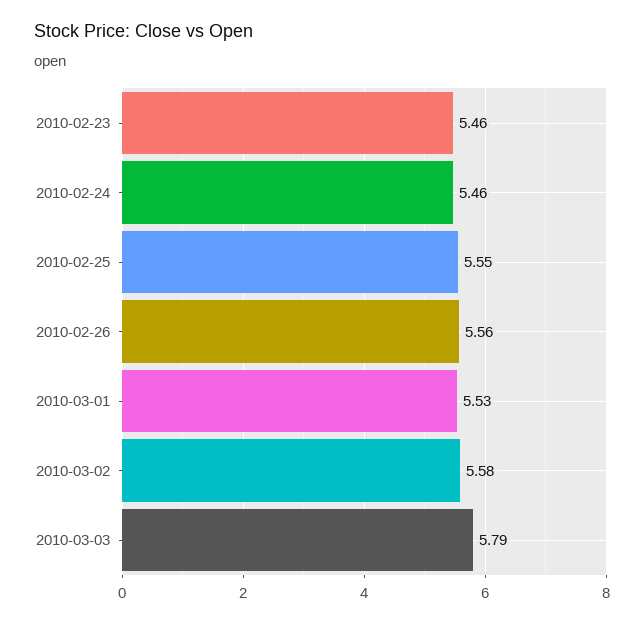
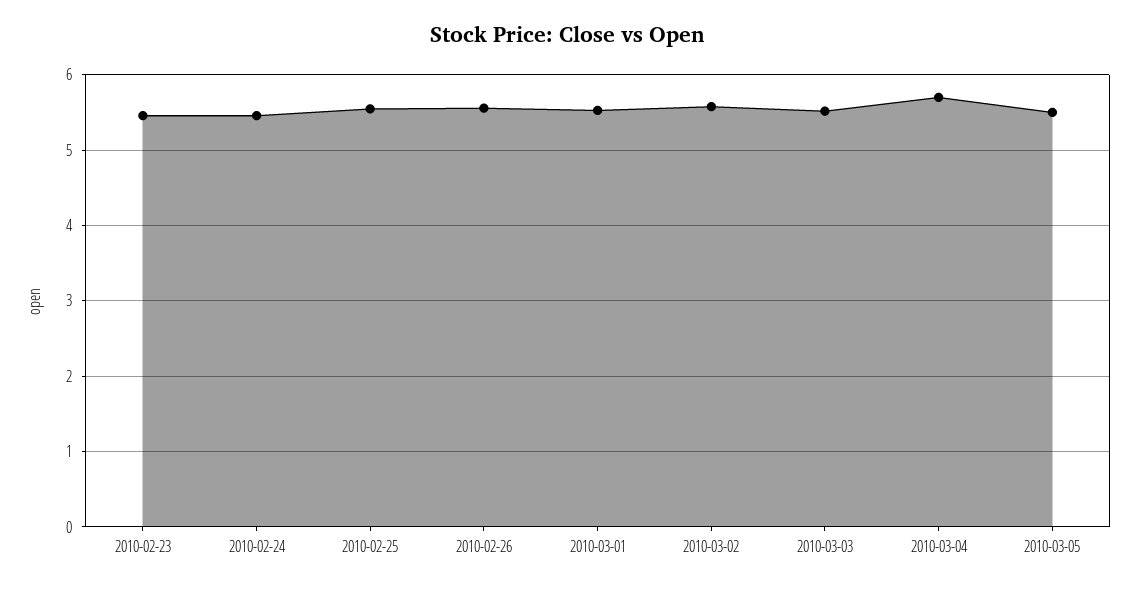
2010-03-03: 5.79 -> 5.5
2010-03-04: none -> 5.7
2010-03-05: none -> 5.5

